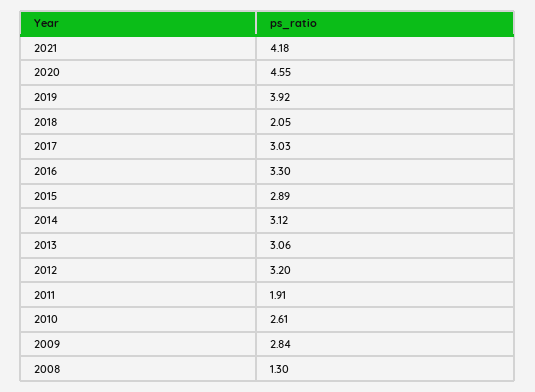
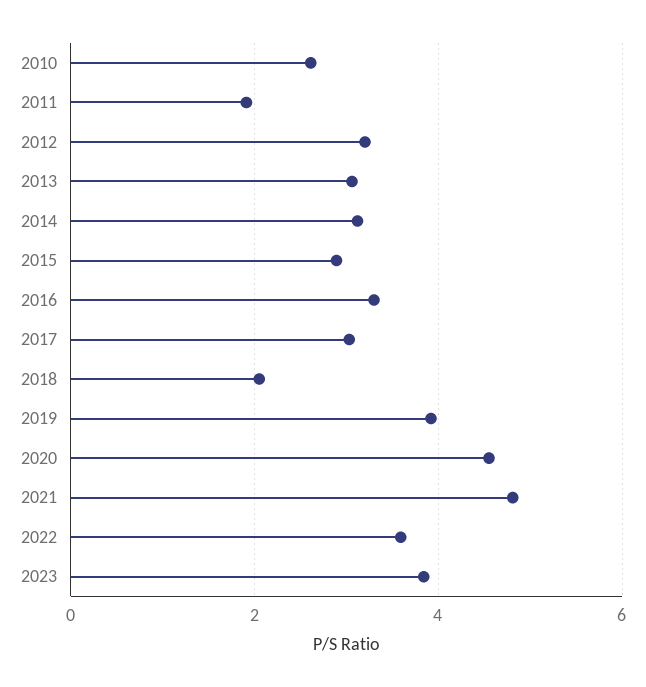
2021: 4.18 -> 4.8
2009: 2.84 -> none
2008: 1.3 -> none
2022: none -> 3.6
2023: none -> 3.8

